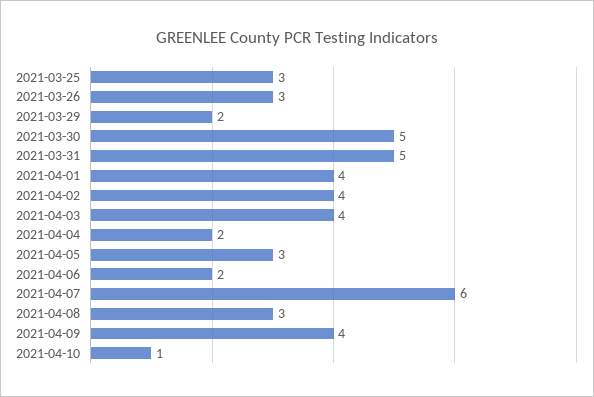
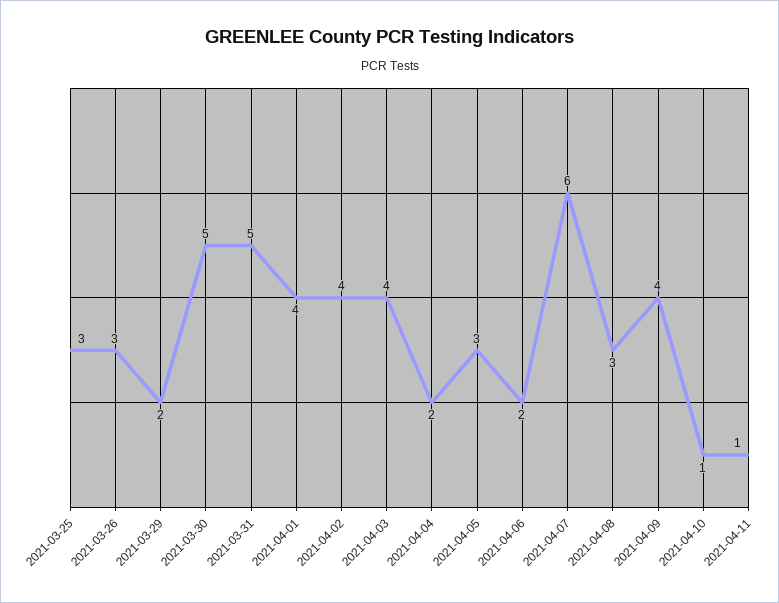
2021-04-11: none -> 1

